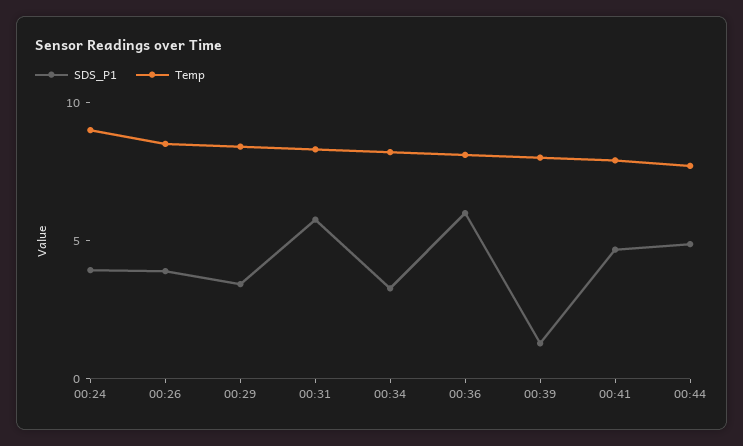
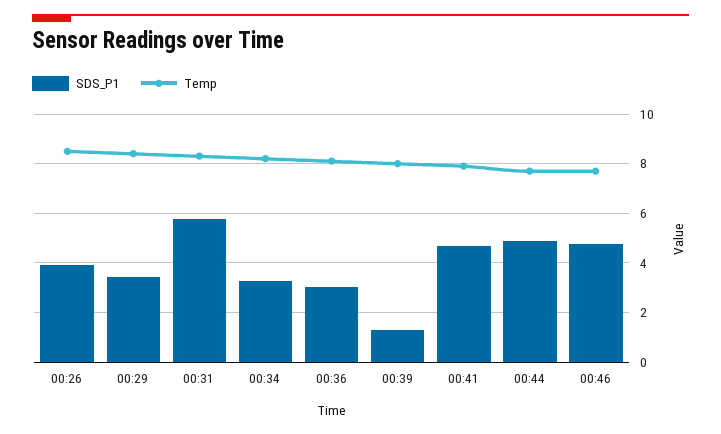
SDS_P1, 00:24: 4 -> none
Temp, 00:24: 9 -> none
SDS_P1, 00:36: 6 -> 3
SDS_P1, 00:46: none -> 4.75
Temp, 00:46: none -> 7.75

